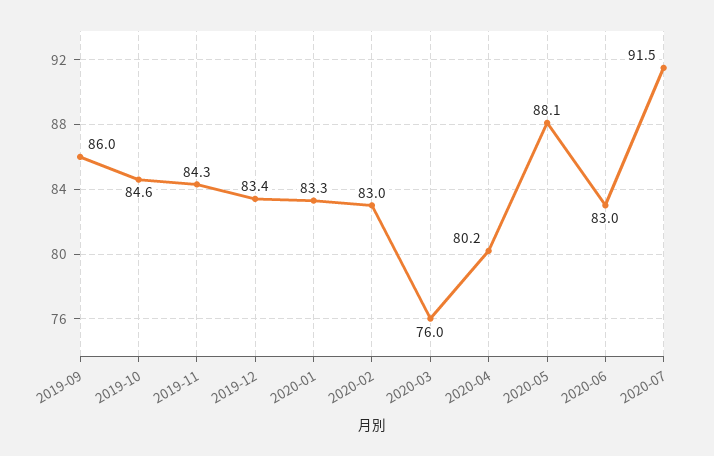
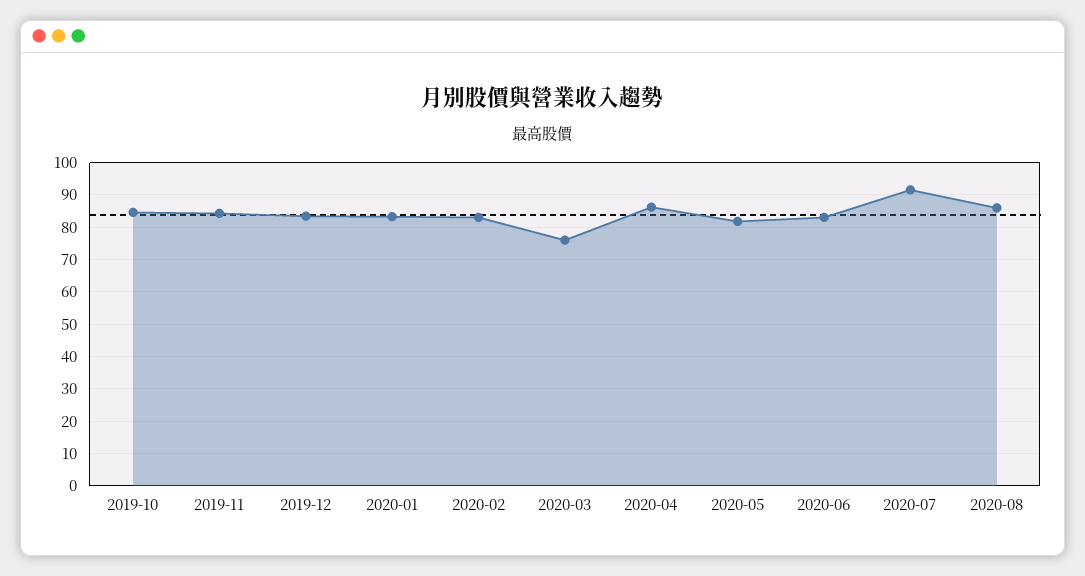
2019-09: 86 -> none
2020-04: 80.2 -> 86
2020-05: 88.1 -> 82
2020-08: none -> 86

